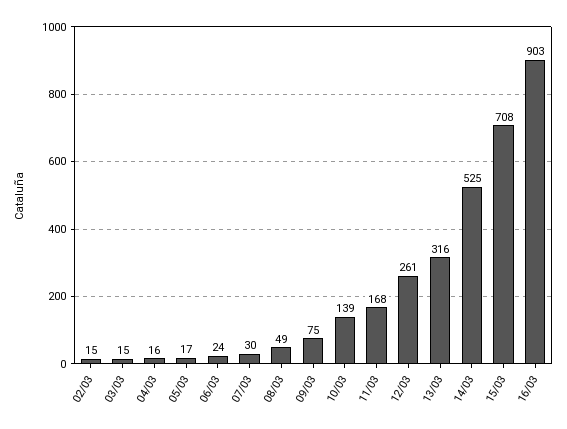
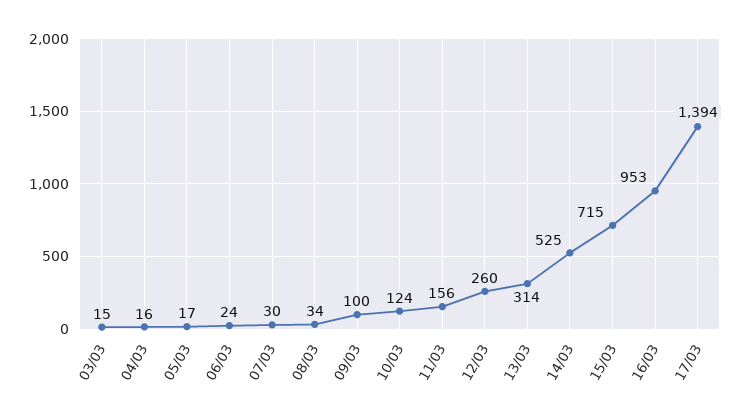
02/03: 15 -> none
08/03: 49 -> 34
09/03: 75 -> 100
10/03: 139 -> 124
11/03: 168 -> 156
12/03: 261 -> 260
13/03: 316 -> 314
15/03: 708 -> 715
16/03: 903 -> 953
17/03: none -> 1394

